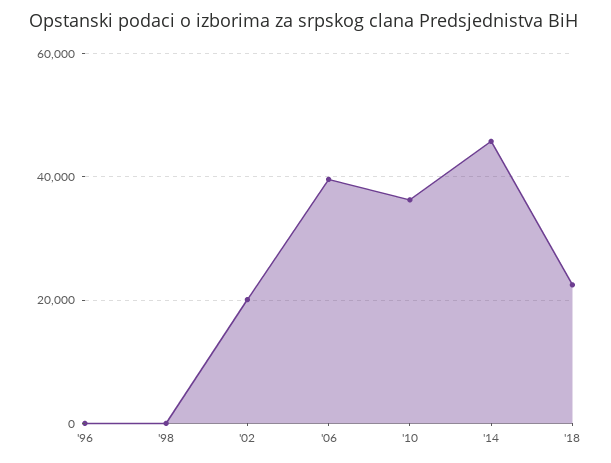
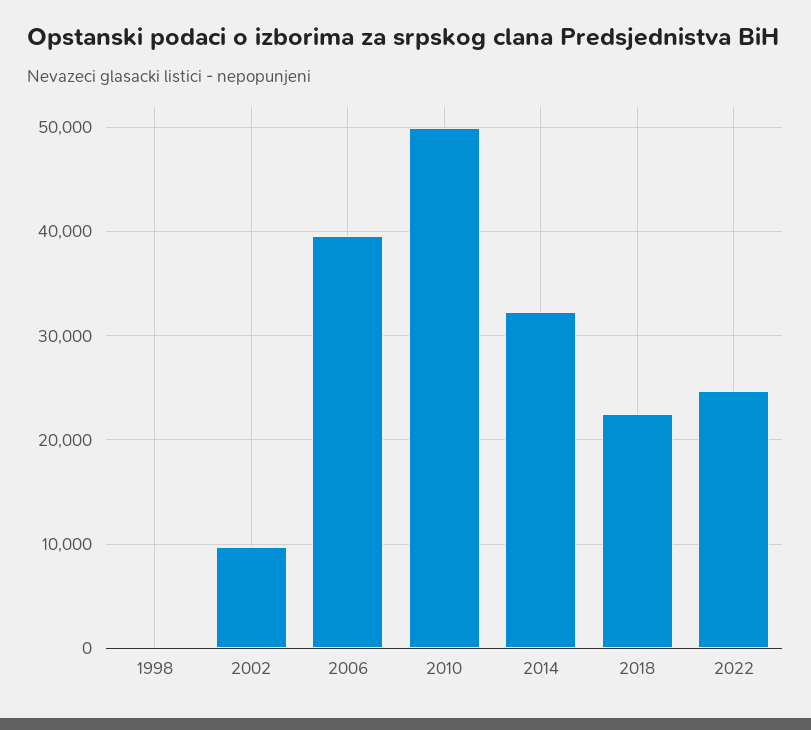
'96: 0 -> none
'02: 20000 -> 10000
'10: 36000 -> 50000
'14: 46000 -> 32000
2022: none -> 25000

